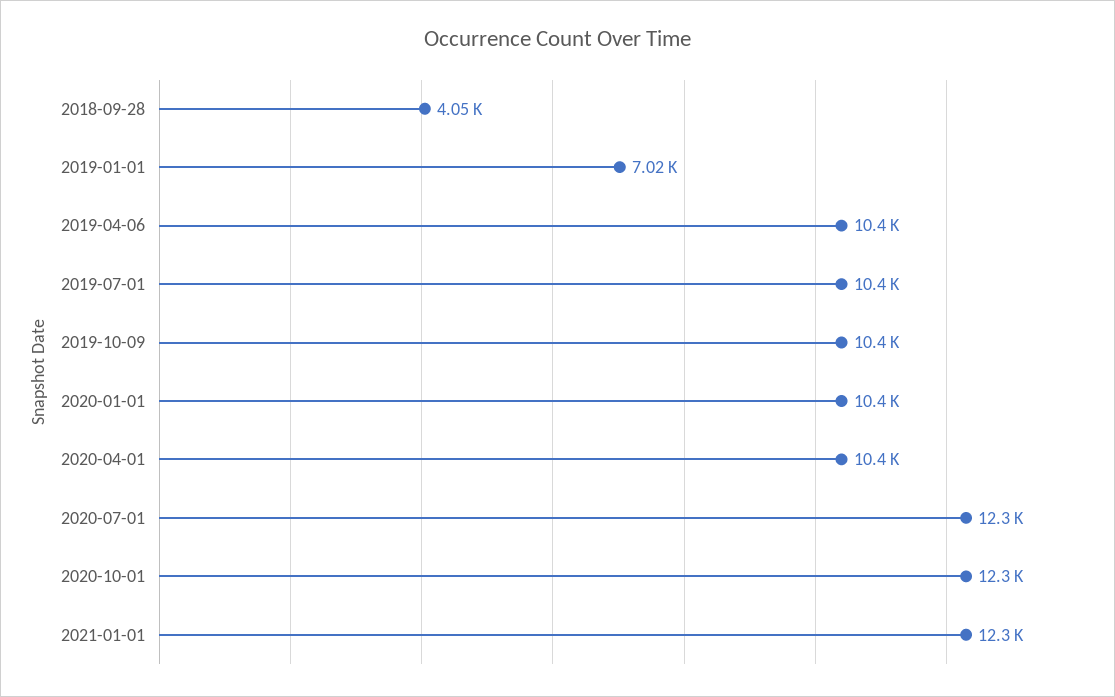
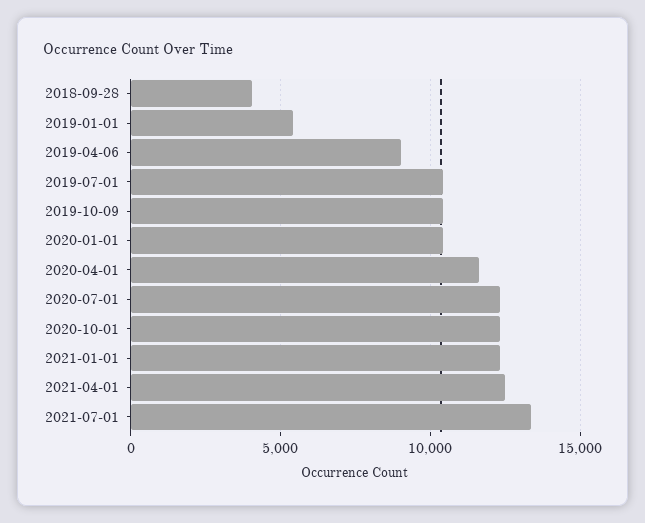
2019-01-01: 7020 -> 5500
2019-04-06: 10400 -> 9000
2020-04-01: 10400 -> 11500
2021-04-01: none -> 12500
2021-07-01: none -> 13500

